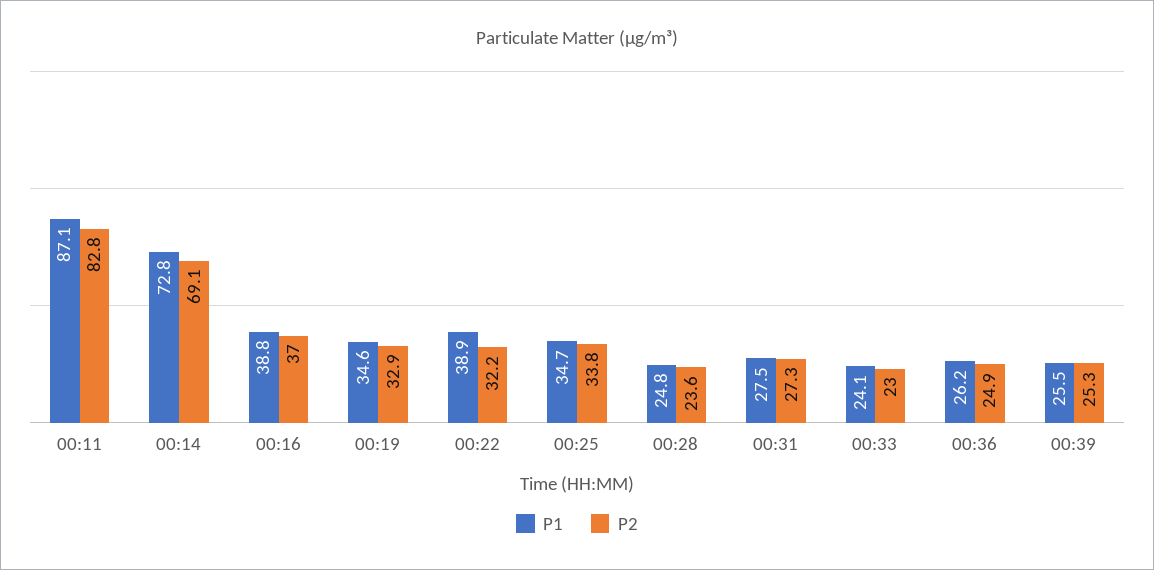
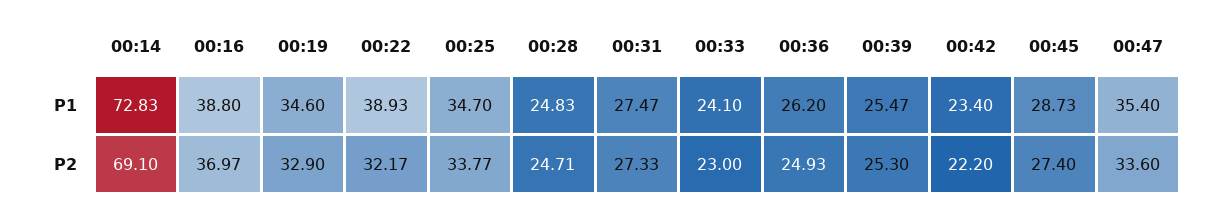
P1, 00:11: 87.1 -> none
P2, 00:11: 82.8 -> none
P2, 00:28: 23.6 -> 24.71
P1, 00:42: none -> 23.4
P1, 00:45: none -> 28.73
P1, 00:47: none -> 35.4
P2, 00:42: none -> 22.2
P2, 00:45: none -> 27.4
P2, 00:47: none -> 33.6

